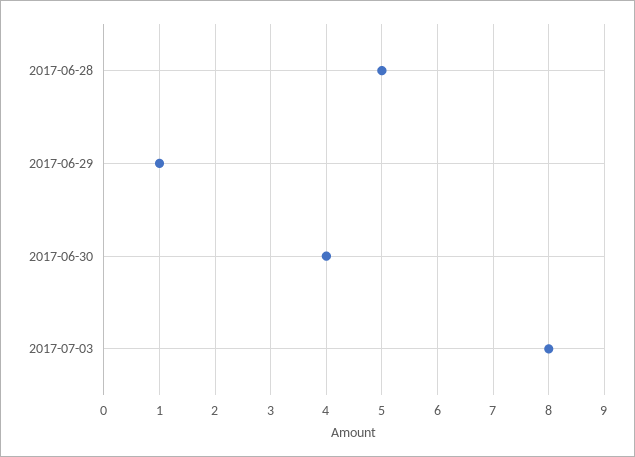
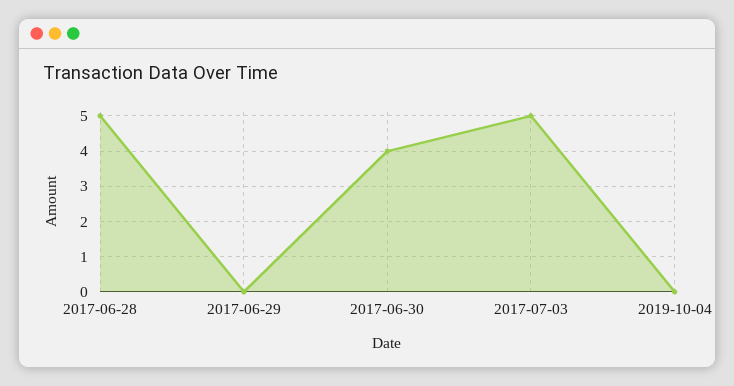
2017-06-29: 1 -> 0
2017-07-03: 8 -> 5
2019-10-04: none -> 0

